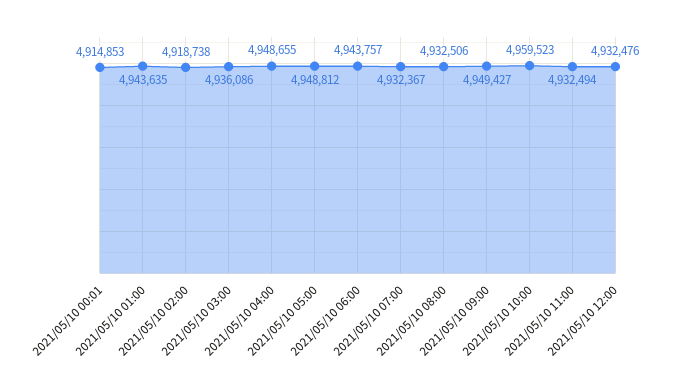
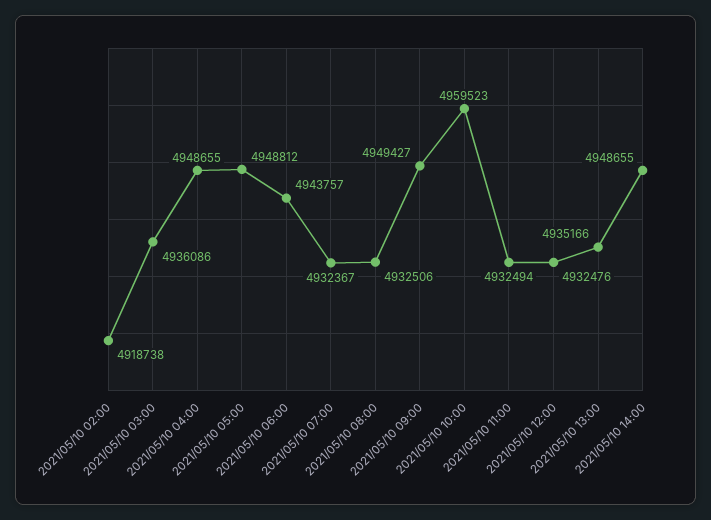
2021/05/10 00:01: 4914853 -> none
2021/05/10 01:00: 4943635 -> none
2021/05/10 13:00: none -> 4935166
2021/05/10 14:00: none -> 4948655

